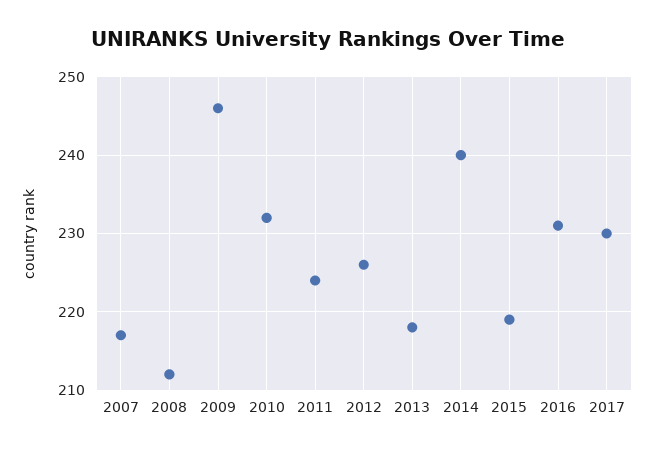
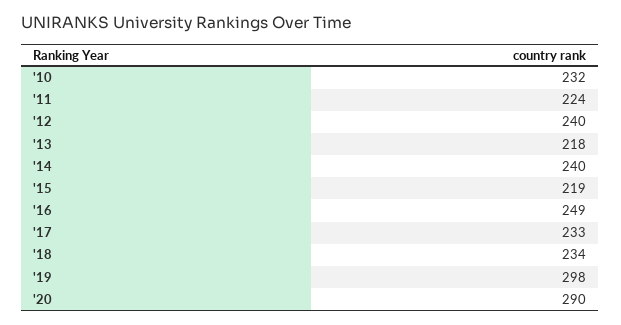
2007: 217 -> none
2008: 212 -> none
2009: 246 -> none
2012: 226 -> 240
2016: 231 -> 249
2017: 230 -> 233
'18: none -> 234
'19: none -> 298
'20: none -> 290

